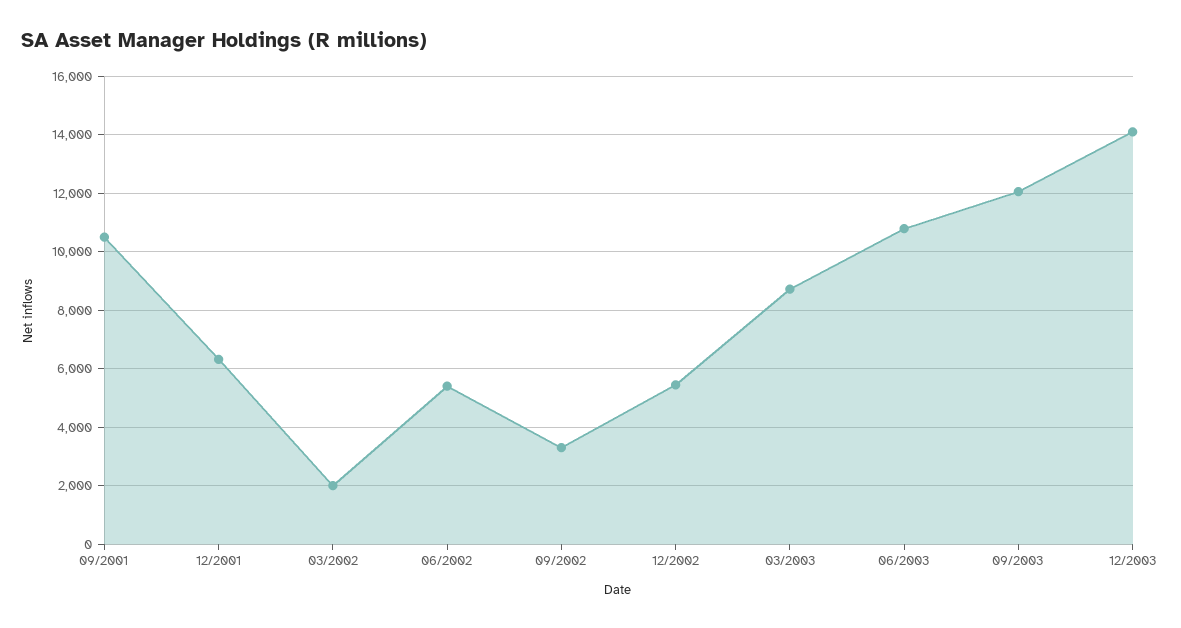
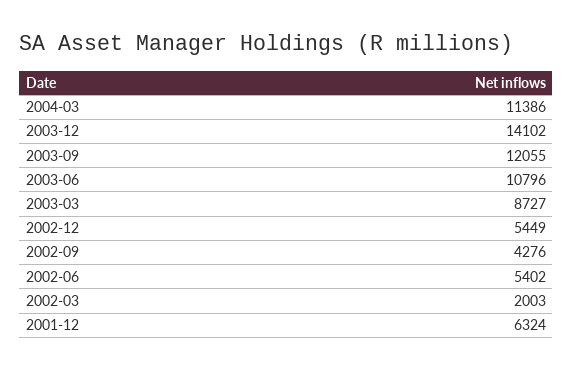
09/2001: 10500 -> none
09/2002: 3250 -> 4276
2004-03: none -> 11386

